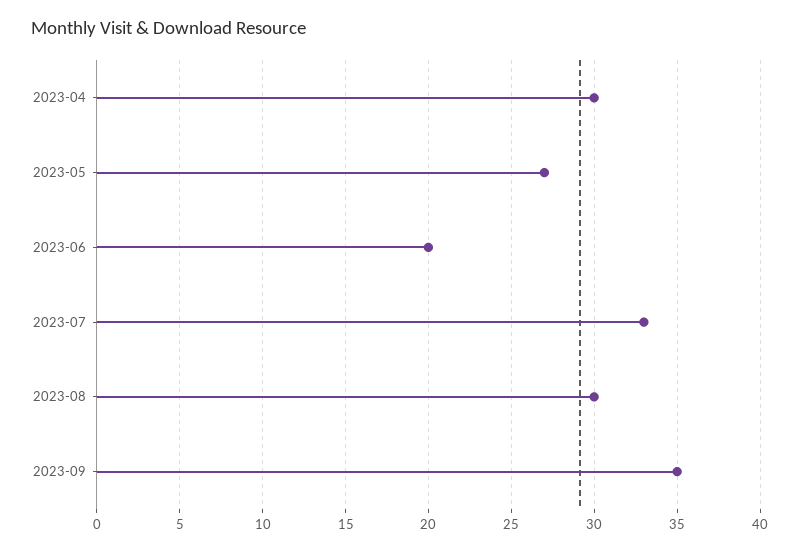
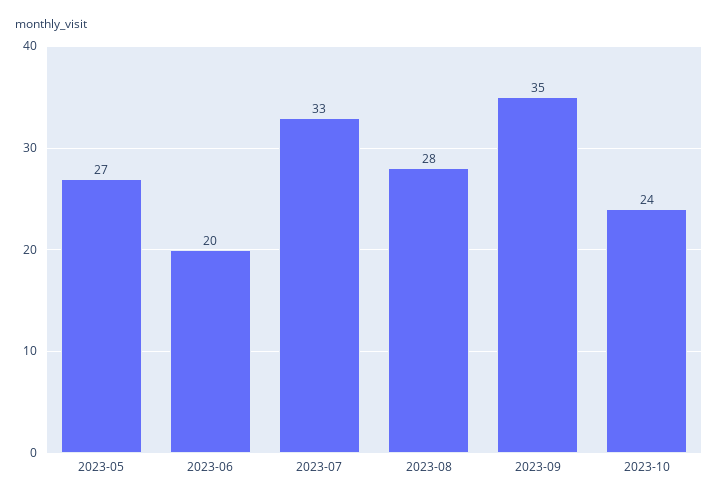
2023-04: 30 -> none
2023-08: 30 -> 28
2023-10: none -> 24

